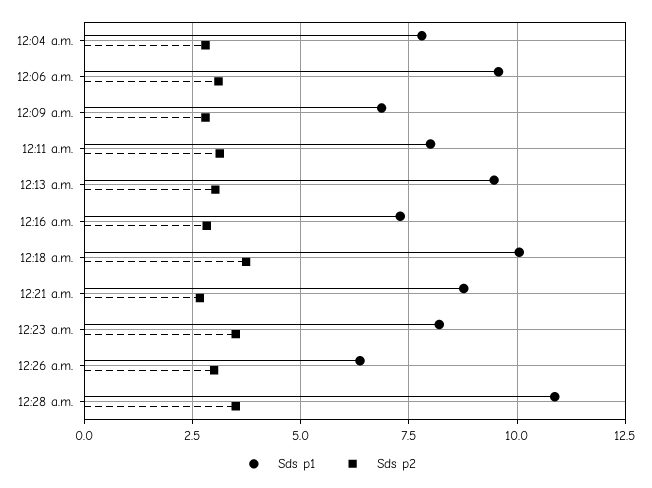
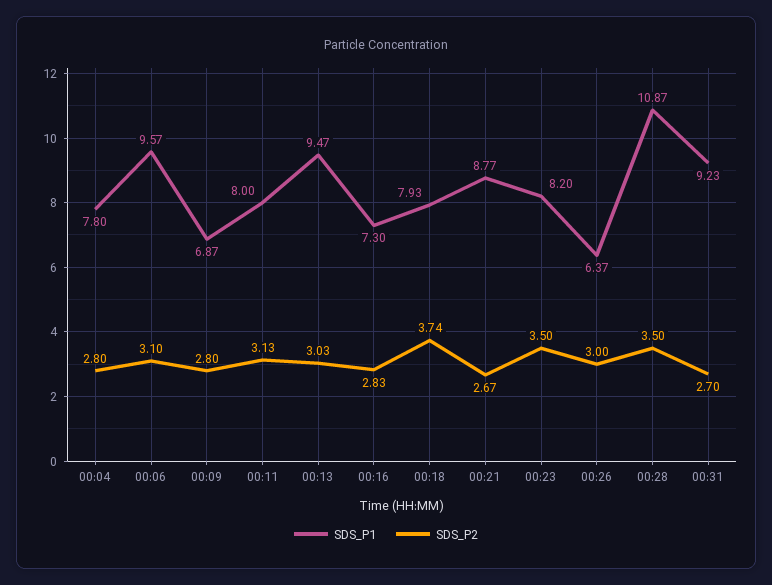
Sds p1, 12:18 a.m.: 10 -> 7.93
Sds p1, 00:31: none -> 9.23
Sds p2, 00:31: none -> 2.7

